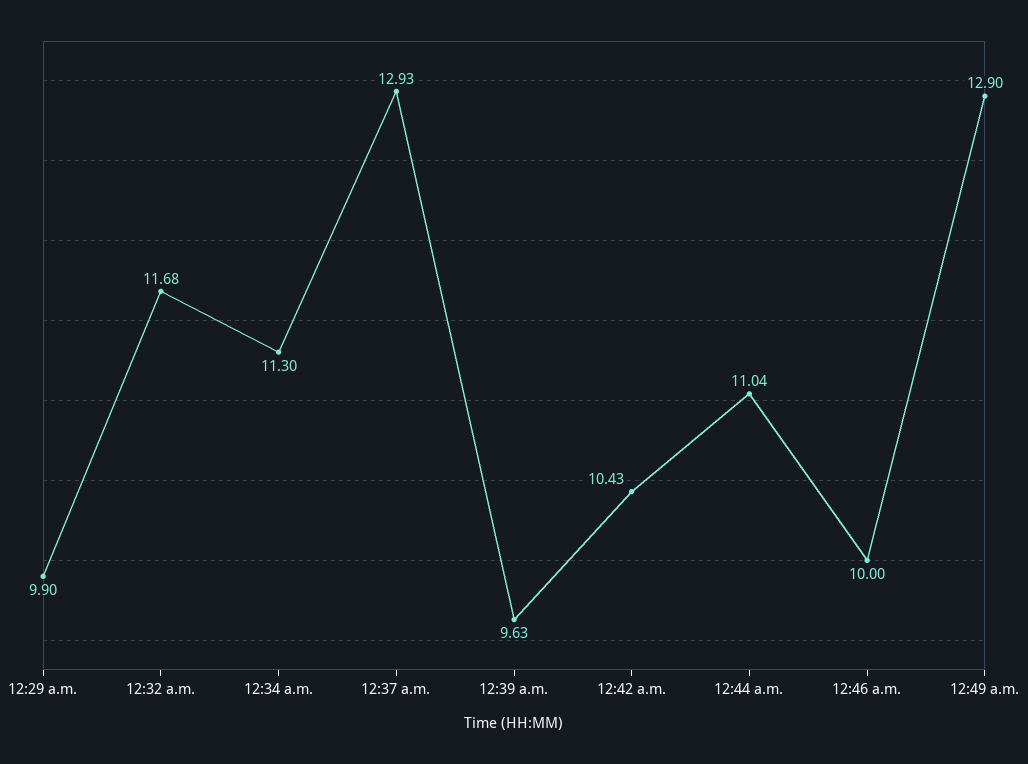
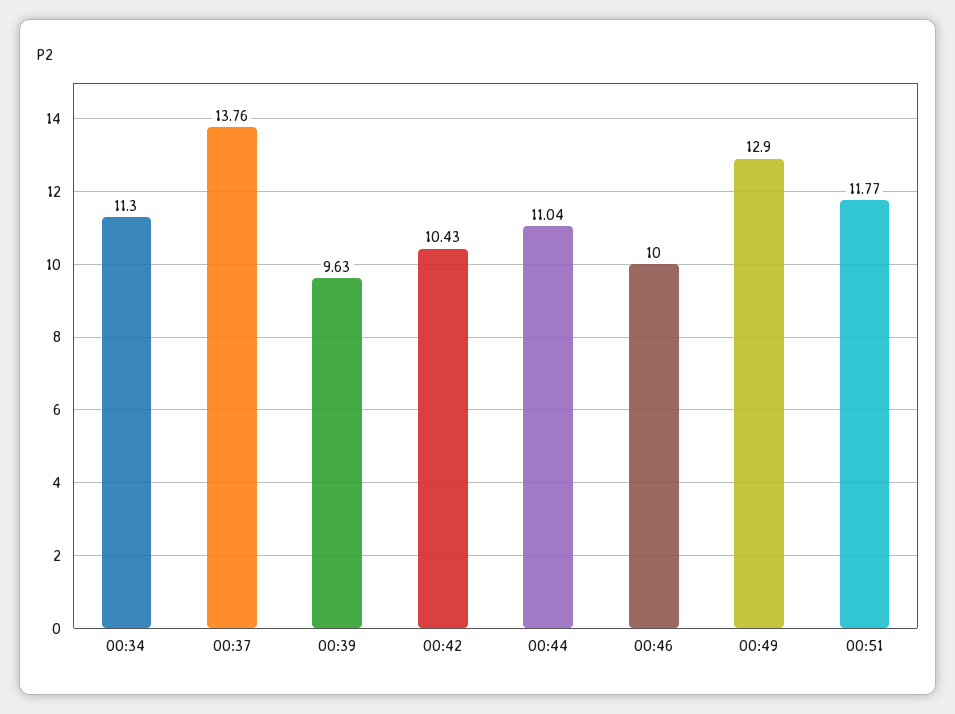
12:29 a.m.: 9.9 -> none
12:32 a.m.: 11.68 -> none
12:37 a.m.: 12.93 -> 13.76
00:51: none -> 11.77

